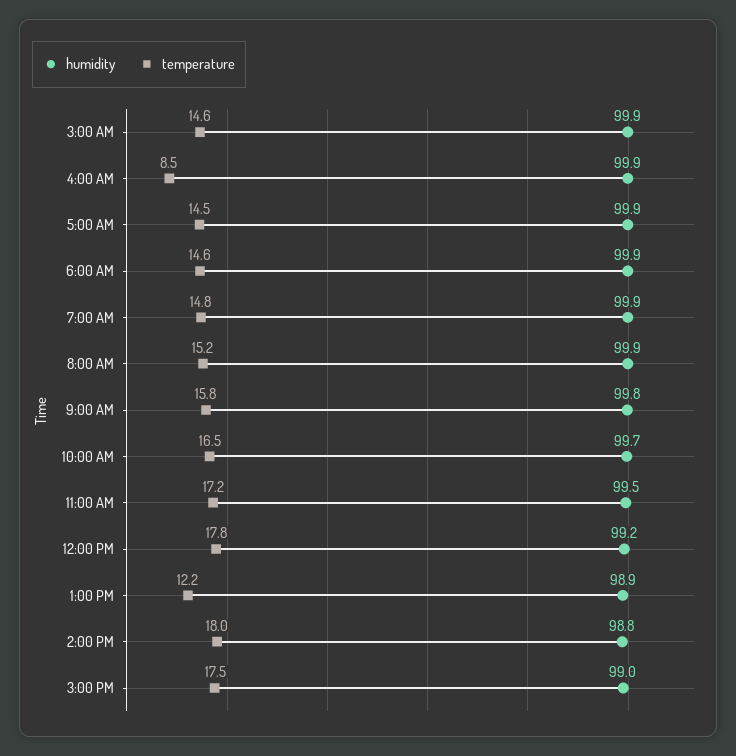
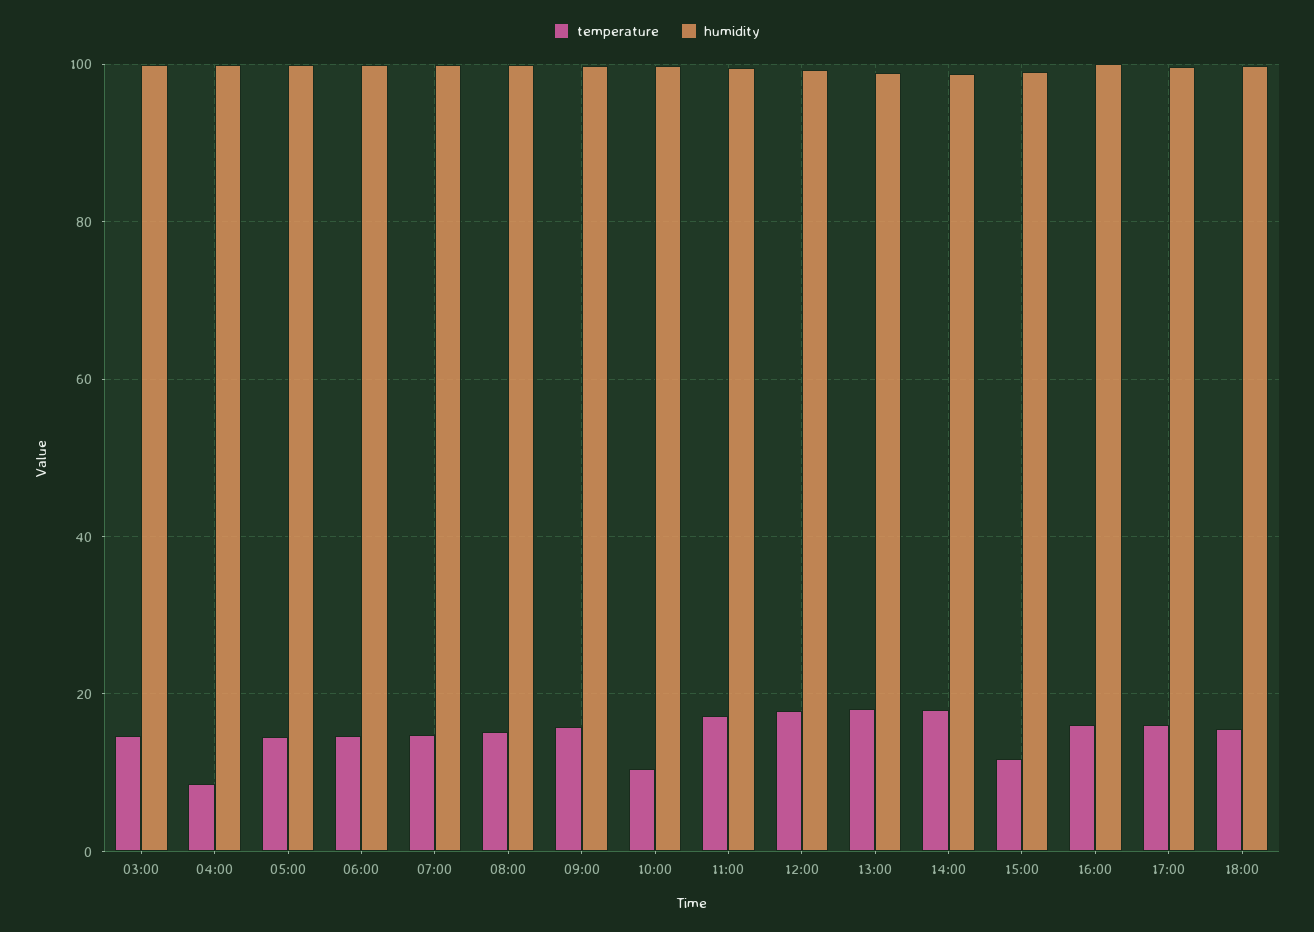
temperature, 10:00 AM: 16.5 -> 10
temperature, 1:00 PM: 12.2 -> 18
temperature, 3:00 PM: 17.5 -> 12
temperature, 16:00: none -> 16
humidity, 16:00: none -> 100
temperature, 17:00: none -> 16
humidity, 17:00: none -> 100
temperature, 18:00: none -> 16
humidity, 18:00: none -> 100

